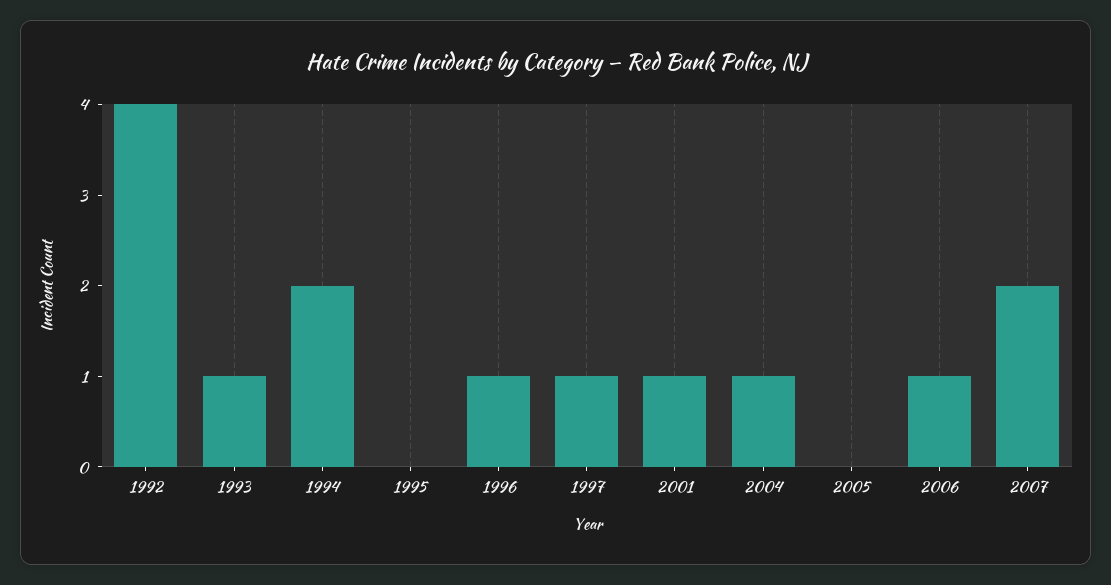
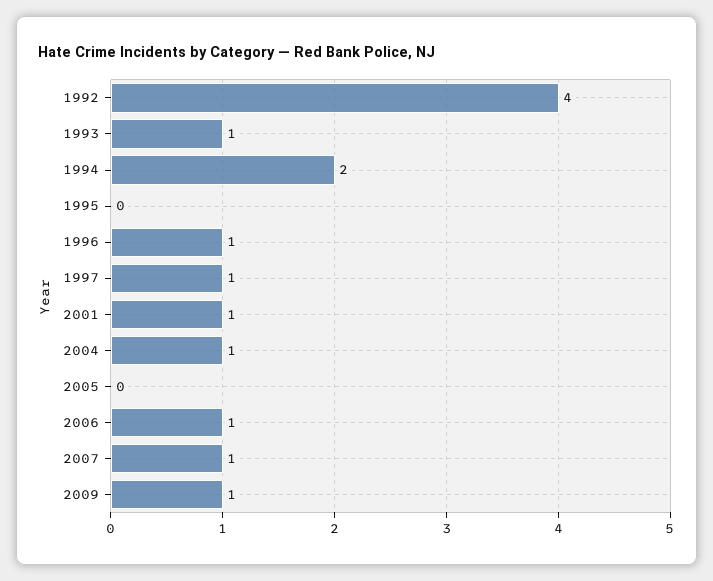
2007: 2 -> 1
2009: none -> 1

